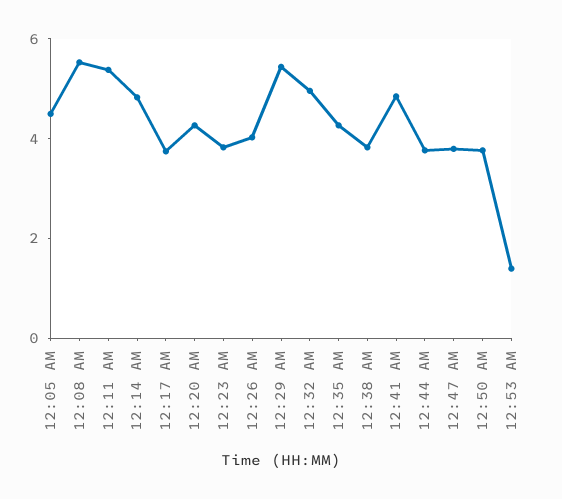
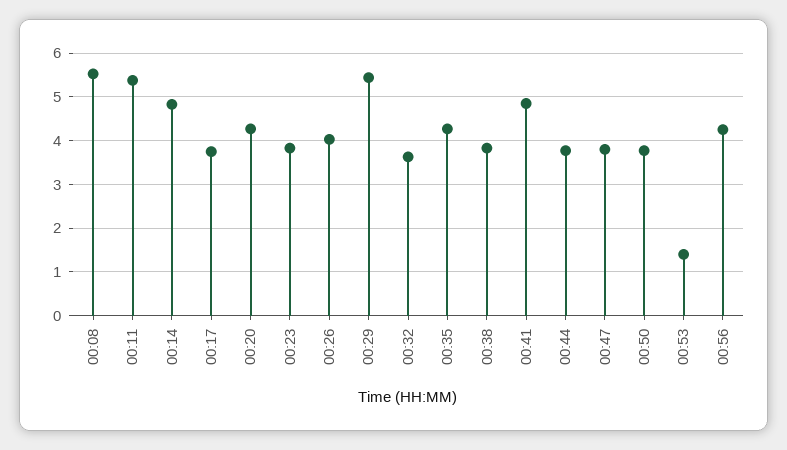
12:05 AM: 4.5 -> none
12:32 AM: 5 -> 3.6
00:56: none -> 4.2

